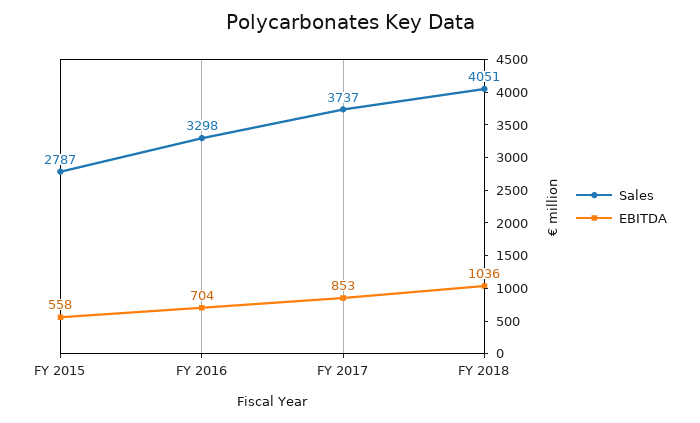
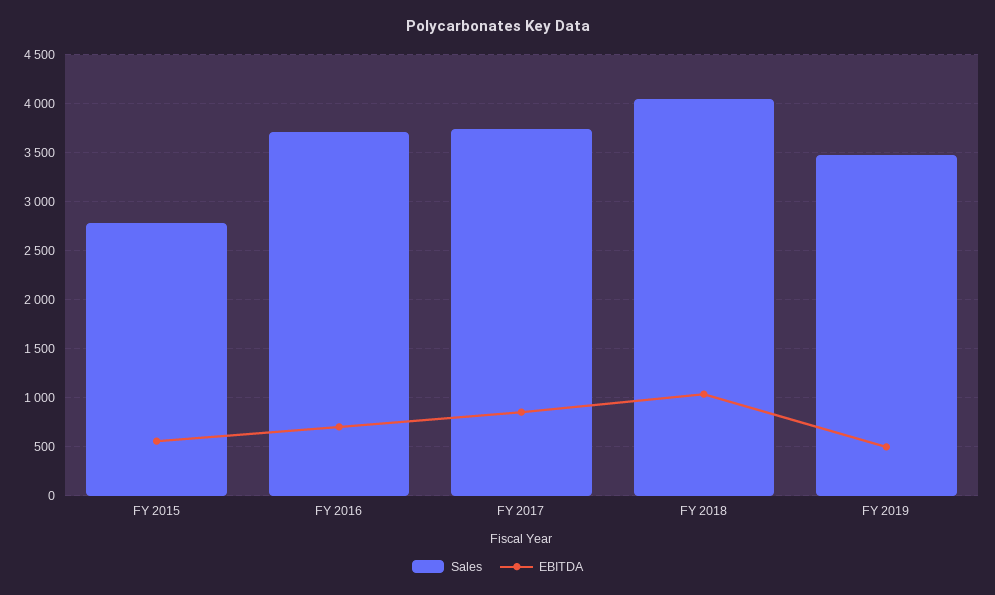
Sales, FY 2016: 3298 -> 3700
Sales, FY 2019: none -> 3500
EBITDA, FY 2019: none -> 500

